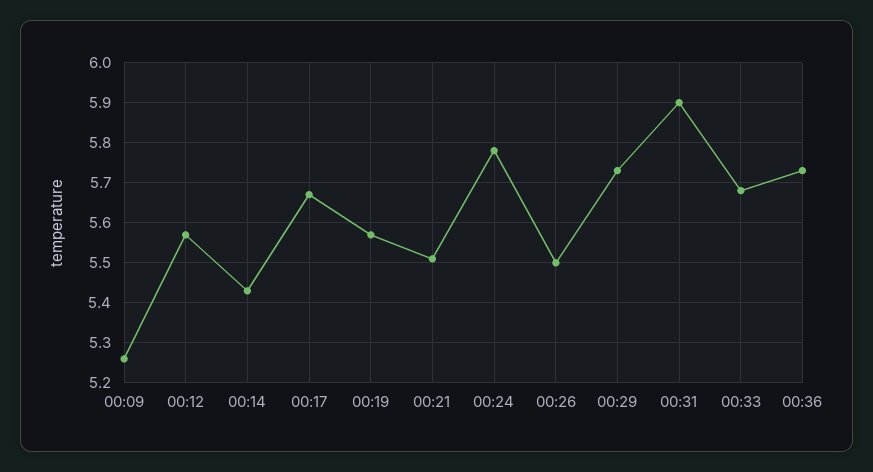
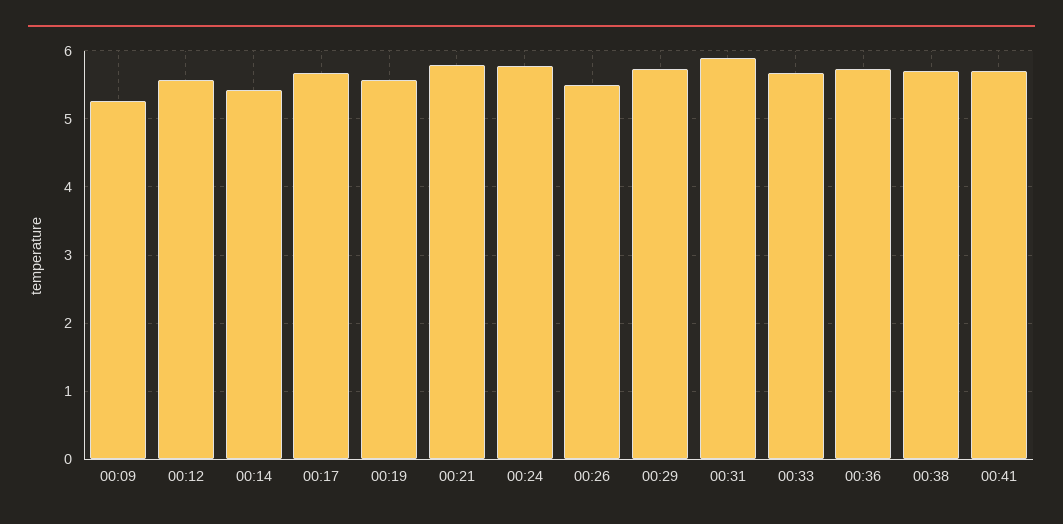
00:21: 5.5 -> 5.8
00:38: none -> 5.7
00:41: none -> 5.7

